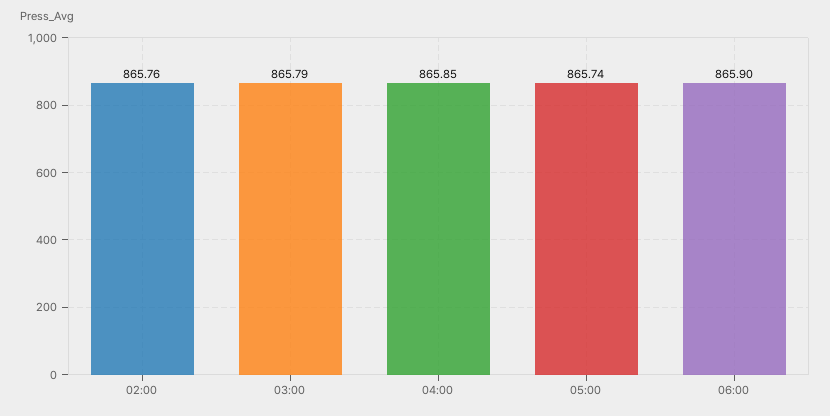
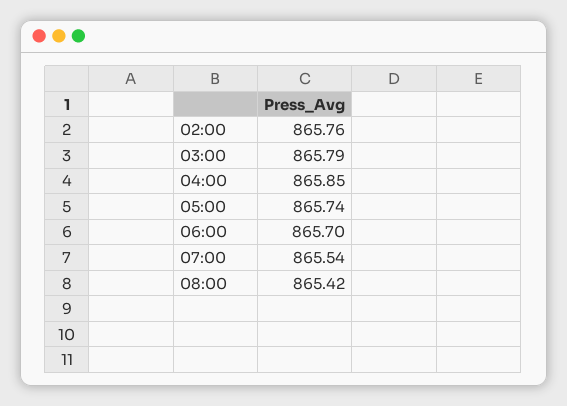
06:00: 865.9 -> 865.7
07:00: none -> 865.54
08:00: none -> 865.42

